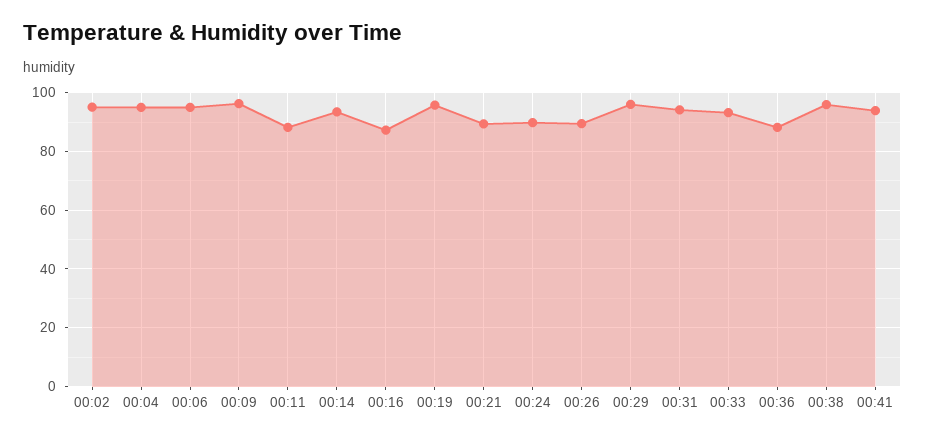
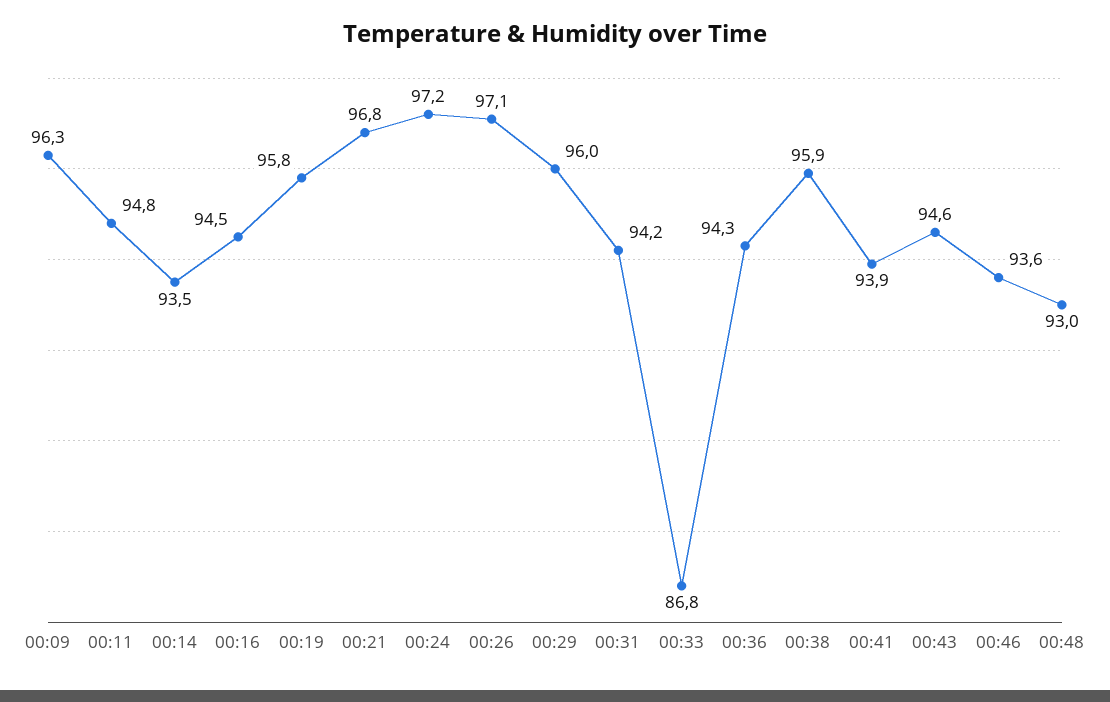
00:02: 95 -> none
00:04: 95 -> none
00:06: 95 -> none
00:11: 87.5 -> 94.8
00:16: 87.5 -> 94.5
00:21: 90 -> 96.8
00:24: 90 -> 97.2
00:26: 90 -> 97.1
00:33: 92.5 -> 86.8
00:36: 87.5 -> 94.3
00:43: none -> 94.6
00:46: none -> 93.6
00:48: none -> 93

